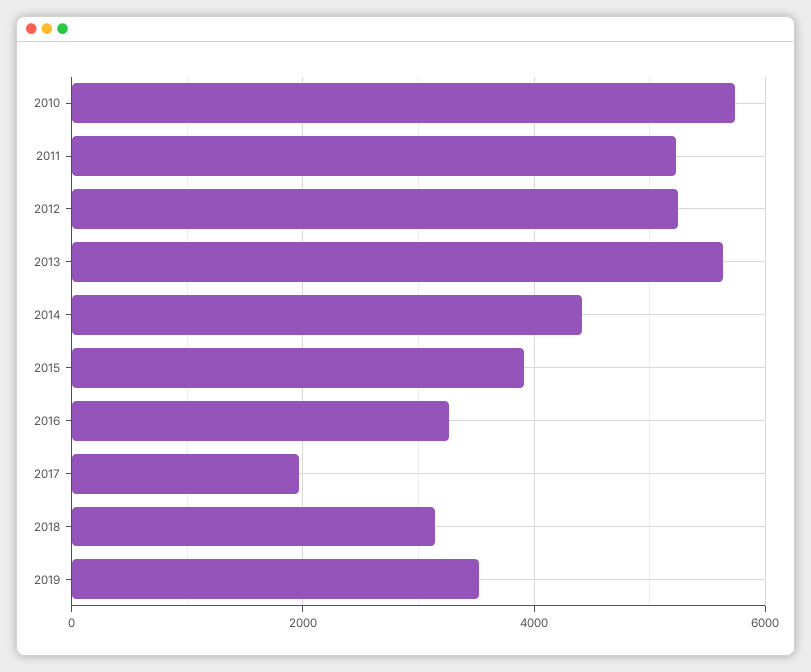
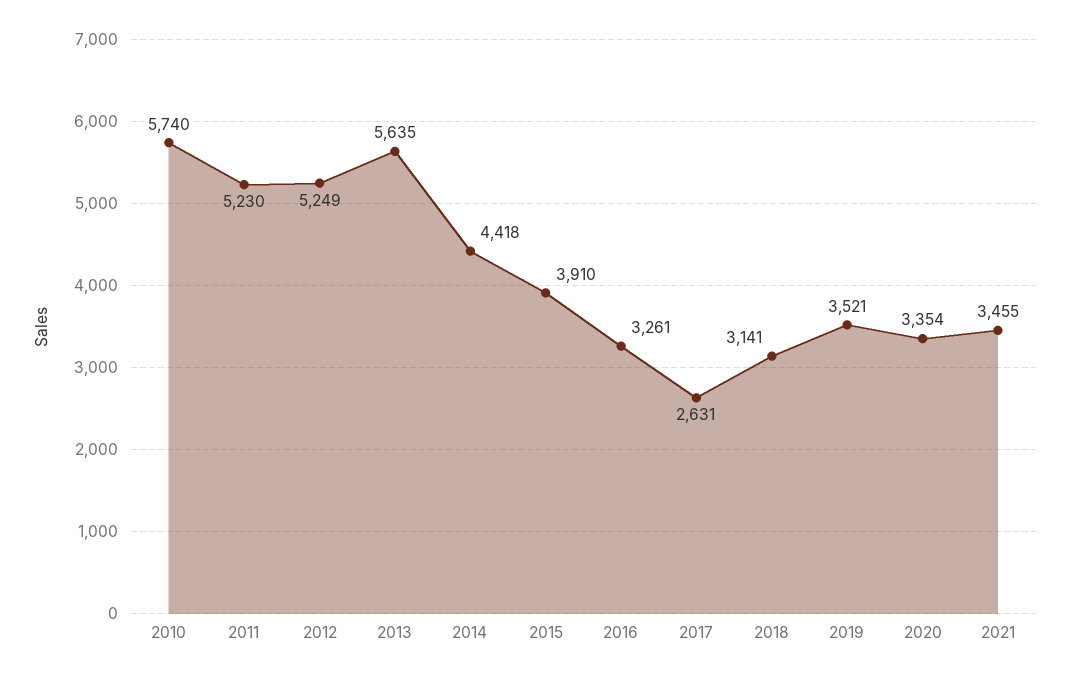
2017: 2000 -> 2631
2020: none -> 3354
2021: none -> 3455

